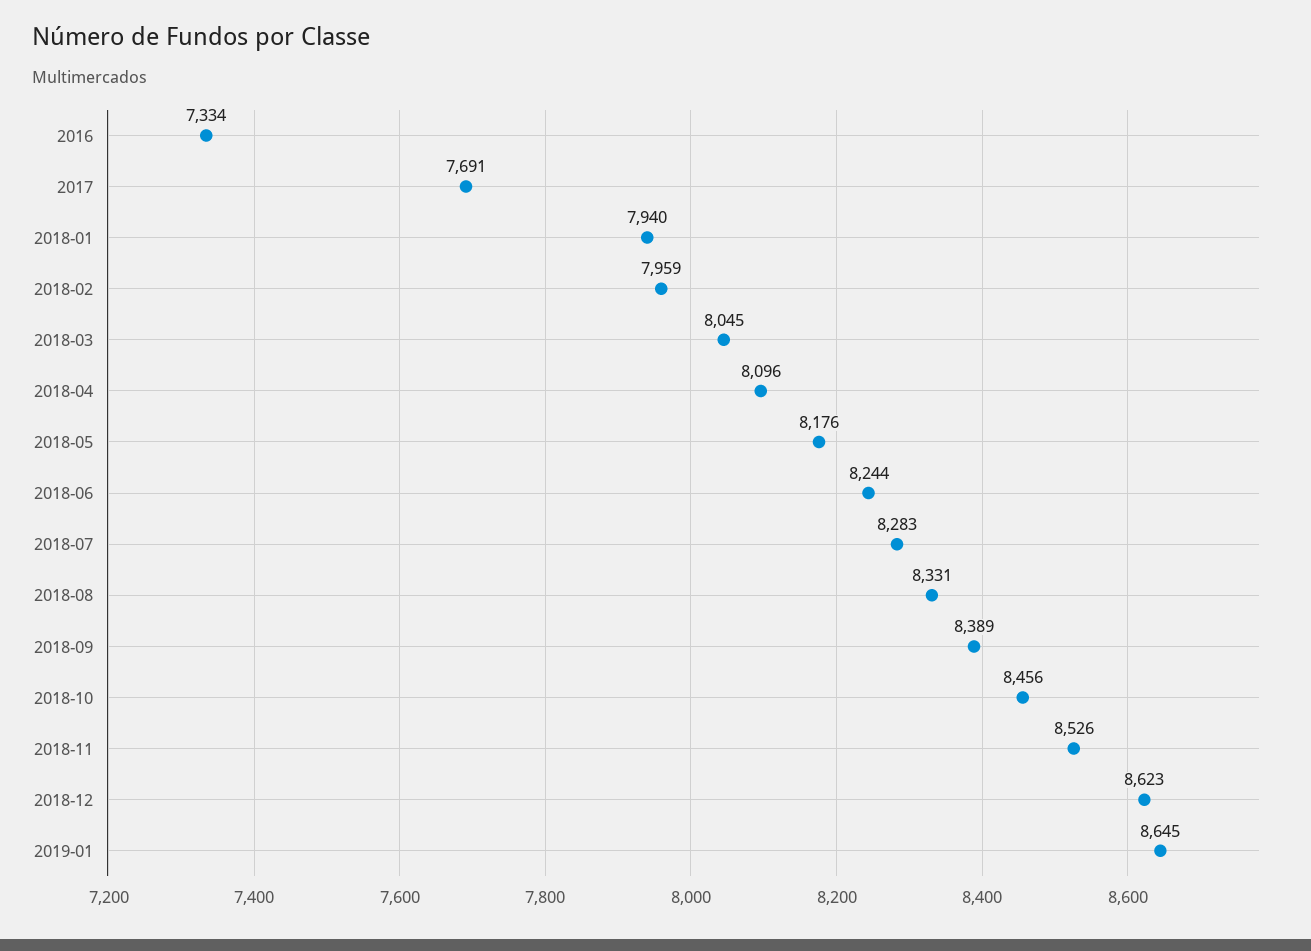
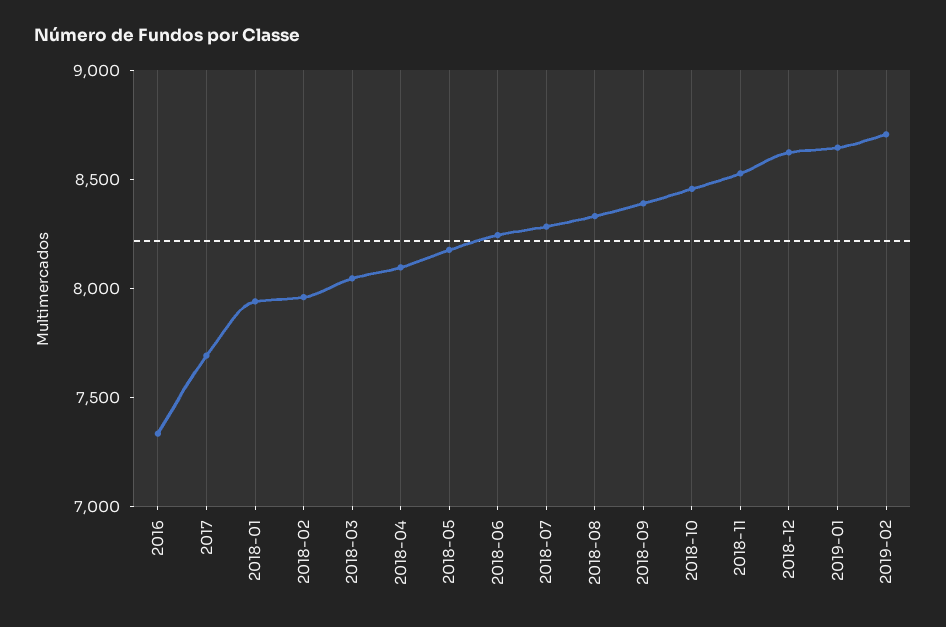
2019-02: none -> 8700

